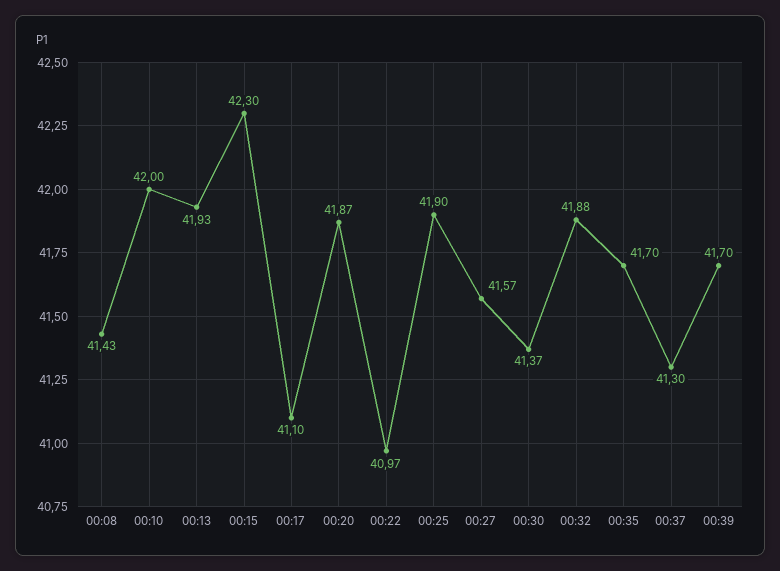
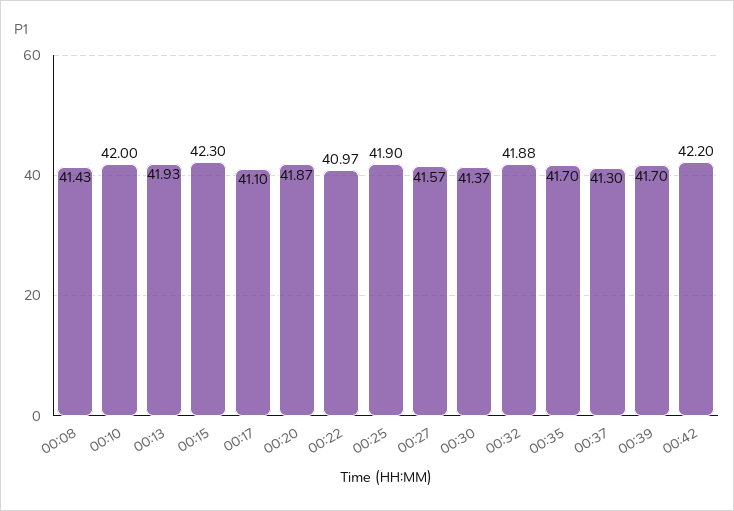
00:42: none -> 42.2

